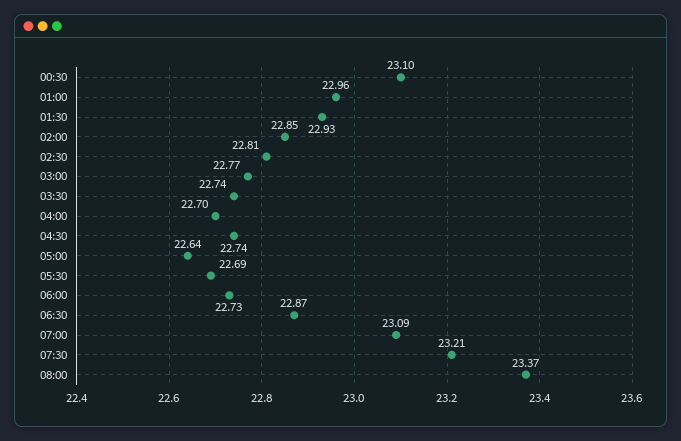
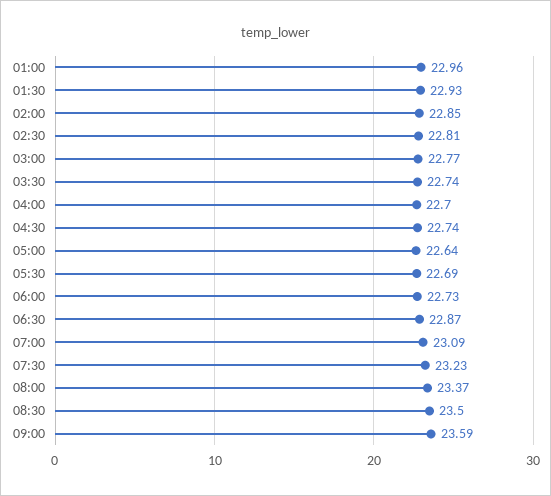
00:30: 23.1 -> none
07:30: 23.21 -> 23.23
08:30: none -> 23.5
09:00: none -> 23.59

